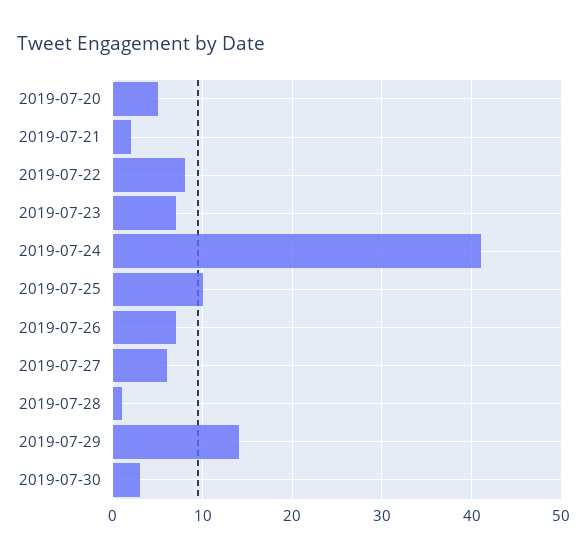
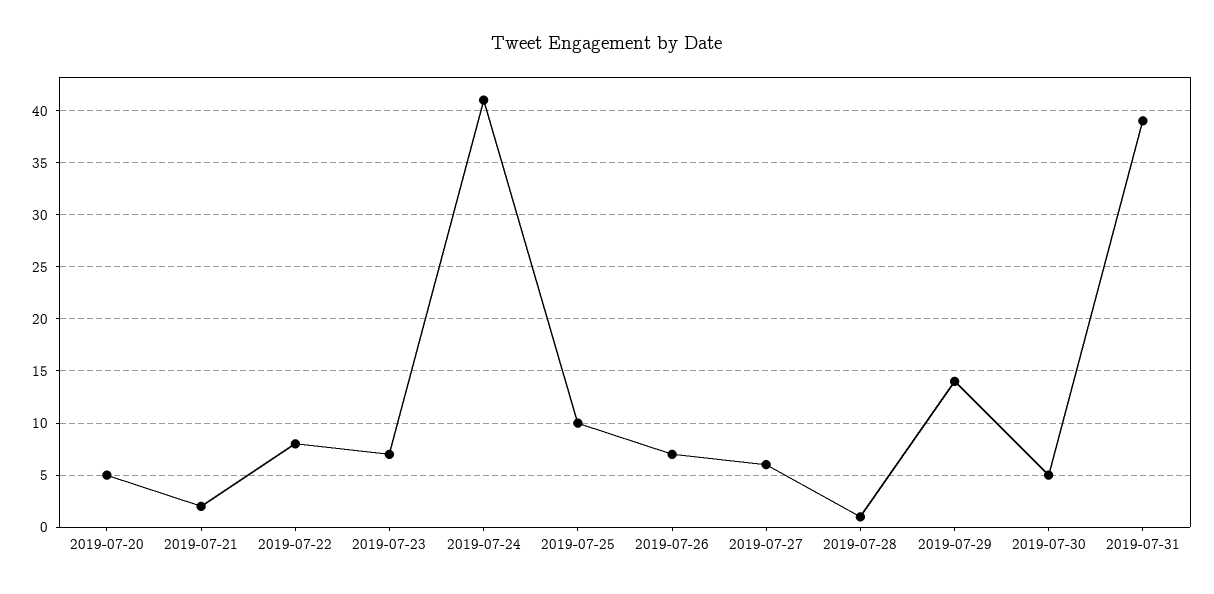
2019-07-30: 3 -> 5
2019-07-31: none -> 39

